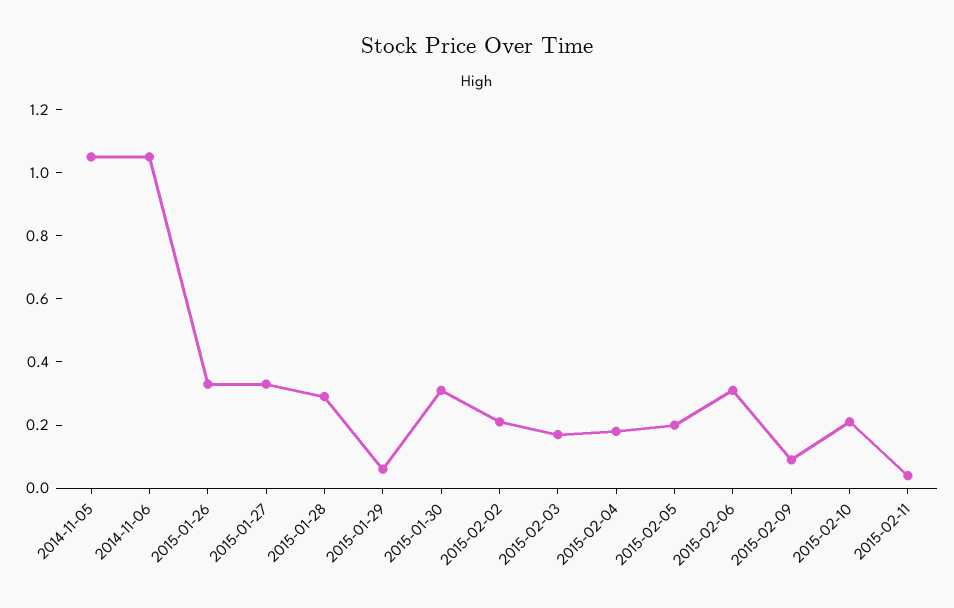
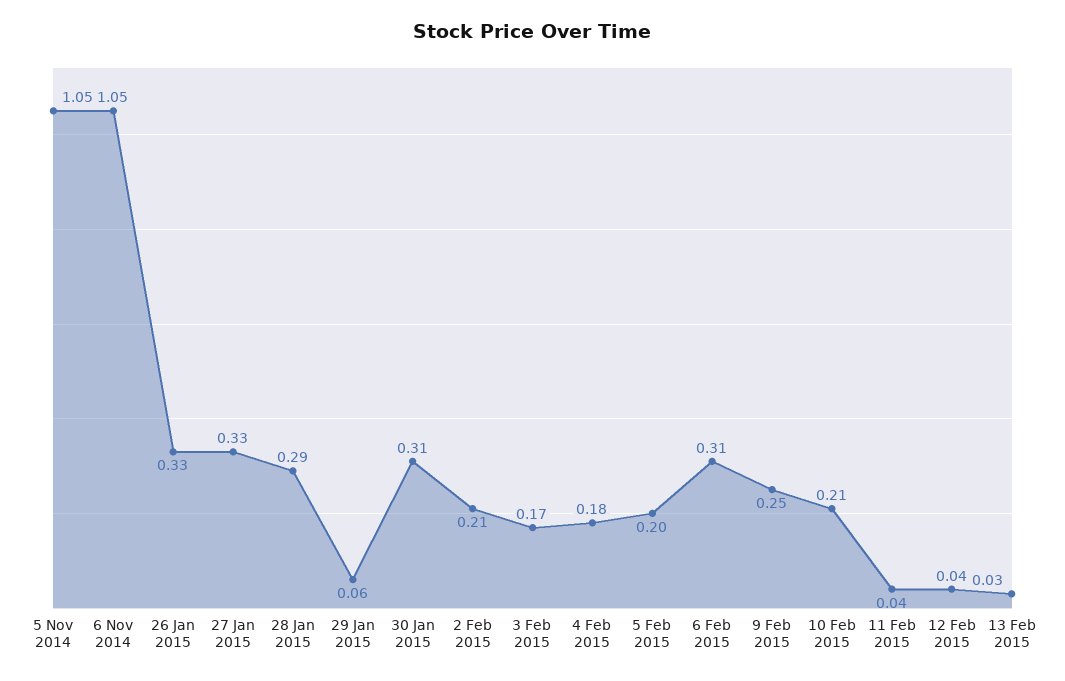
2015-02-09: 0.1 -> 0.25
12 Feb 2015: none -> 0.04
13 Feb 2015: none -> 0.03

